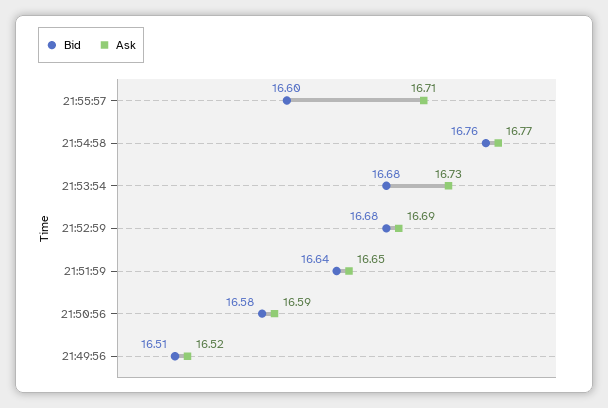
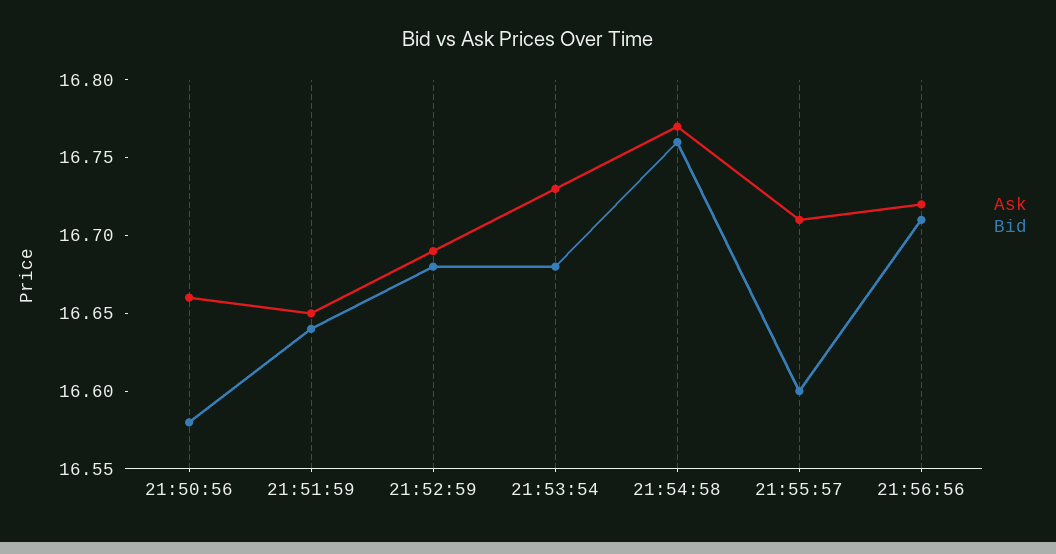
Ask, 21:50:56: 16.59 -> 16.66
Bid, 21:49:56: 16.51 -> none
Ask, 21:49:56: 16.52 -> none
Ask, 21:56:56: none -> 16.72
Bid, 21:56:56: none -> 16.71

